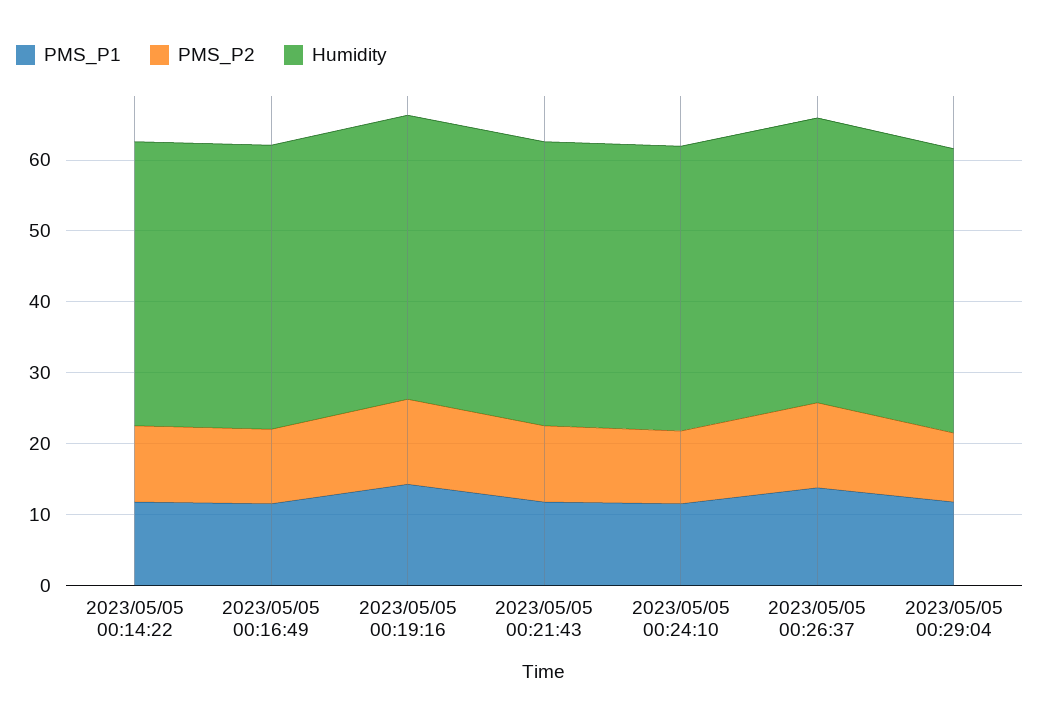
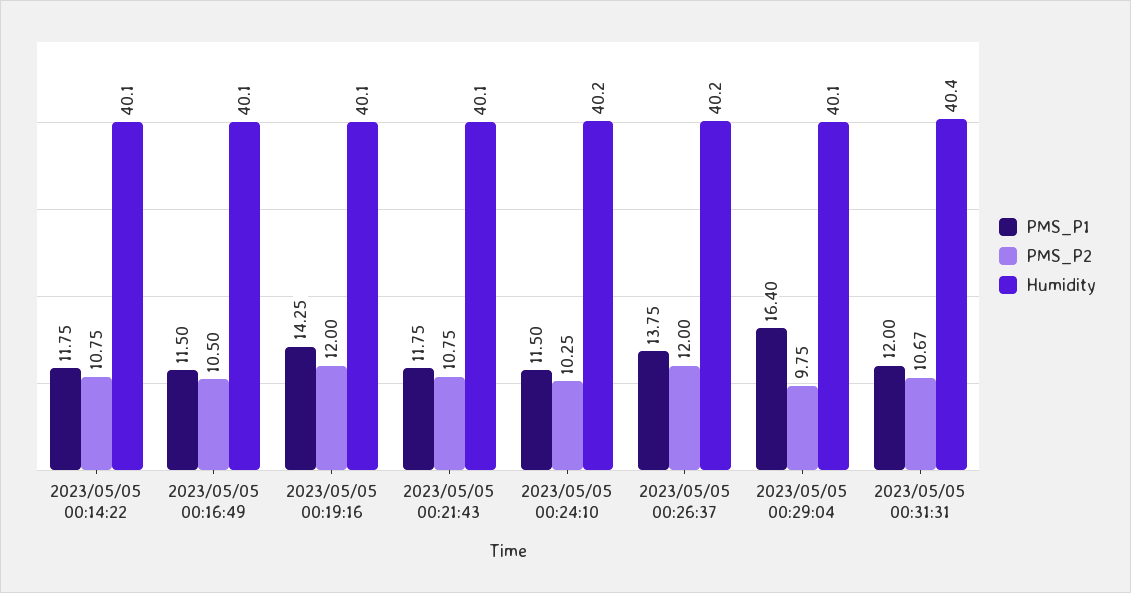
PMS_P1, 2023/05/05 00:29:04: 12 -> 16.4
PMS_P1, 2023/05/05 00:31:31: none -> 12
PMS_P2, 2023/05/05 00:31:31: none -> 10.67
Humidity, 2023/05/05 00:31:31: none -> 40.4

